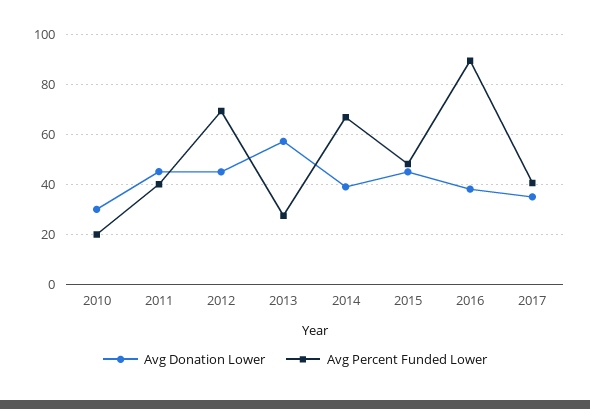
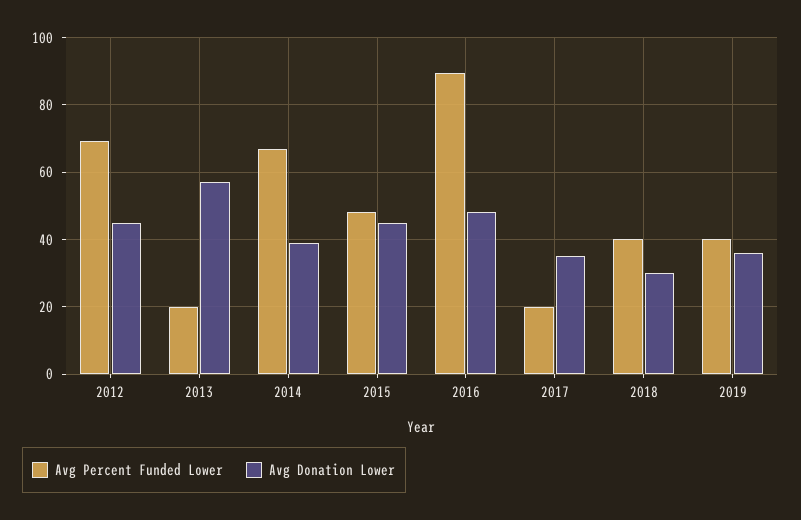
Avg Donation Lower, 2010: 30 -> none
Avg Percent Funded Lower, 2010: 20 -> none
Avg Donation Lower, 2011: 45 -> none
Avg Percent Funded Lower, 2011: 40 -> none
Avg Percent Funded Lower, 2013: 27.5 -> 20
Avg Donation Lower, 2016: 37.5 -> 48
Avg Percent Funded Lower, 2017: 40 -> 20
Avg Percent Funded Lower, 2018: none -> 40
Avg Donation Lower, 2018: none -> 30
Avg Percent Funded Lower, 2019: none -> 40
Avg Donation Lower, 2019: none -> 36

